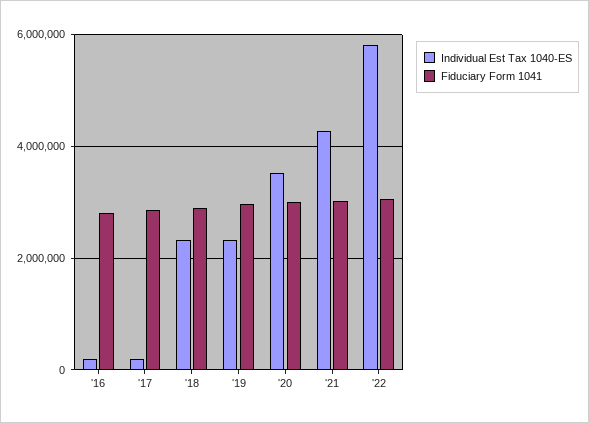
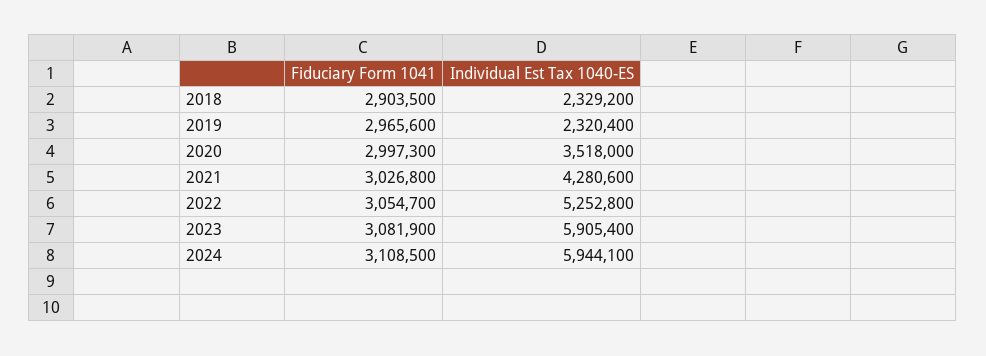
Individual Est Tax 1040-ES, '16: 200000 -> none
Fiduciary Form 1041, '16: 2800000 -> none
Individual Est Tax 1040-ES, '17: 200000 -> none
Fiduciary Form 1041, '17: 2800000 -> none
Individual Est Tax 1040-ES, '22: 5800000 -> 5252800
Fiduciary Form 1041, 2023: none -> 3081900
Individual Est Tax 1040-ES, 2023: none -> 5905400
Fiduciary Form 1041, 2024: none -> 3108500
Individual Est Tax 1040-ES, 2024: none -> 5944100

